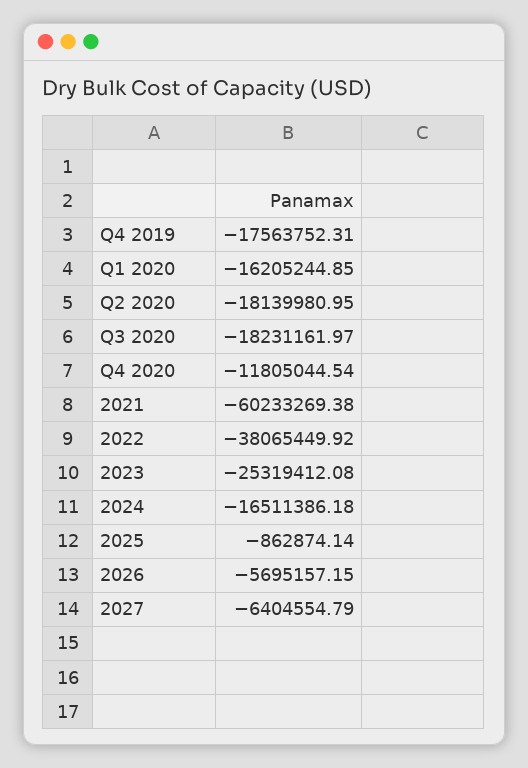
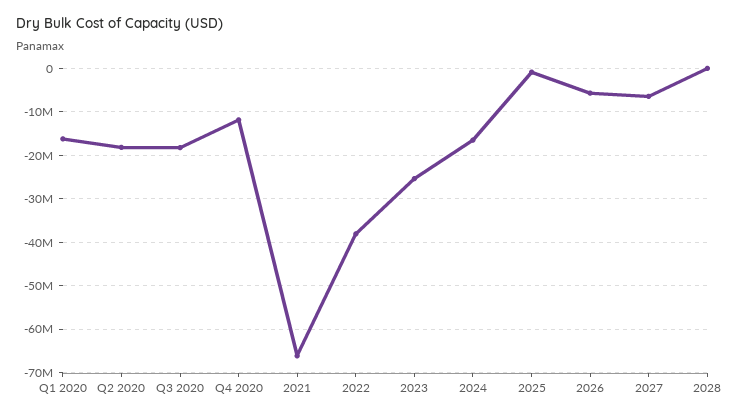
Q4 2019: -17563752.31 -> none
2021: -60233269.38 -> -66000000
2028: none -> 0

